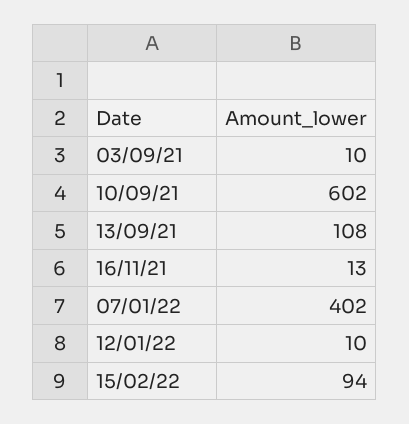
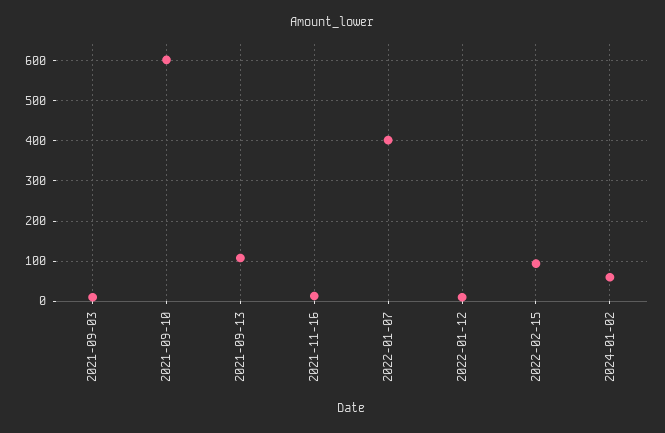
2024-01-02: none -> 60

